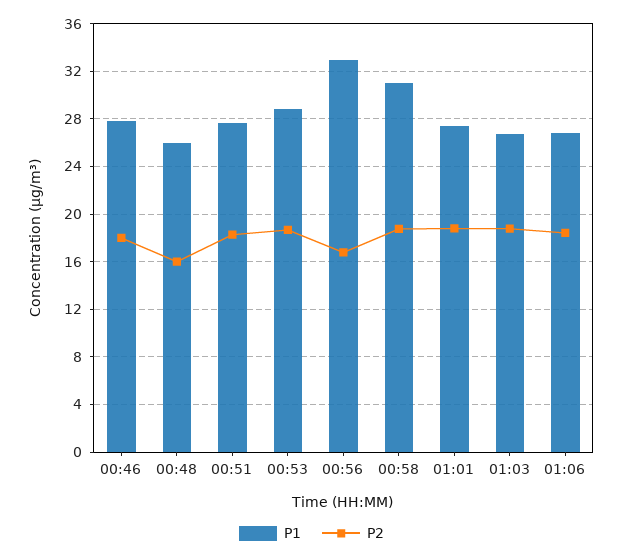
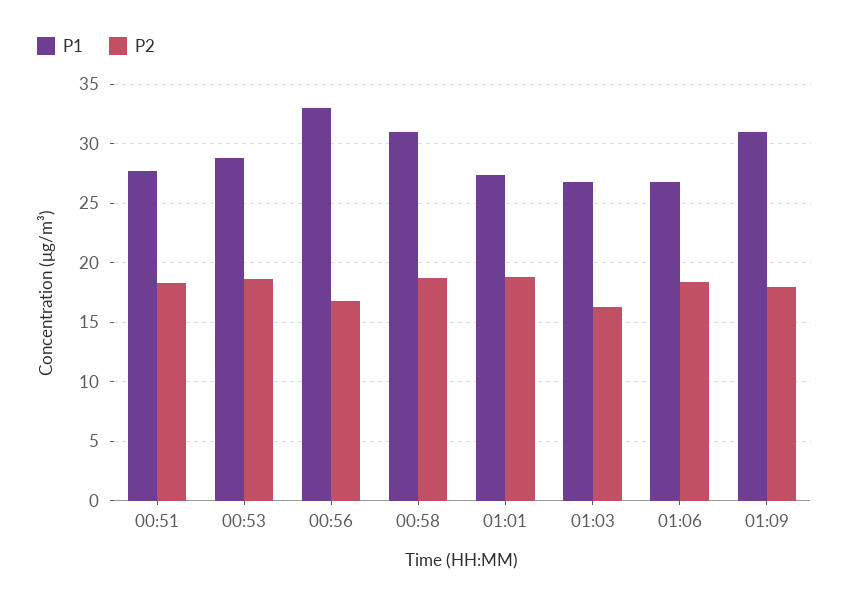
P1, 00:46: 28 -> none
P2, 00:46: 18 -> none
P1, 00:48: 26 -> none
P2, 00:48: 16 -> none
P2, 01:03: 19 -> 16
P1, 01:09: none -> 31
P2, 01:09: none -> 18

